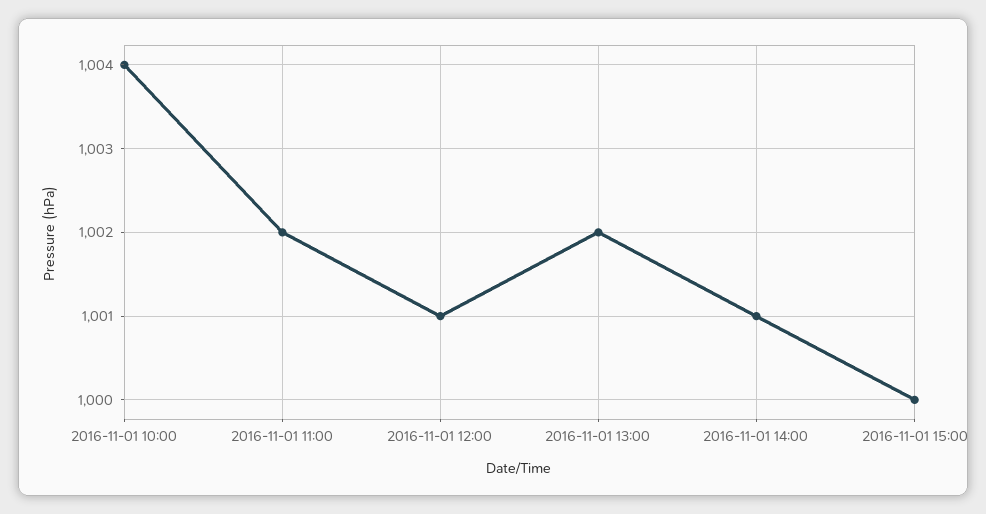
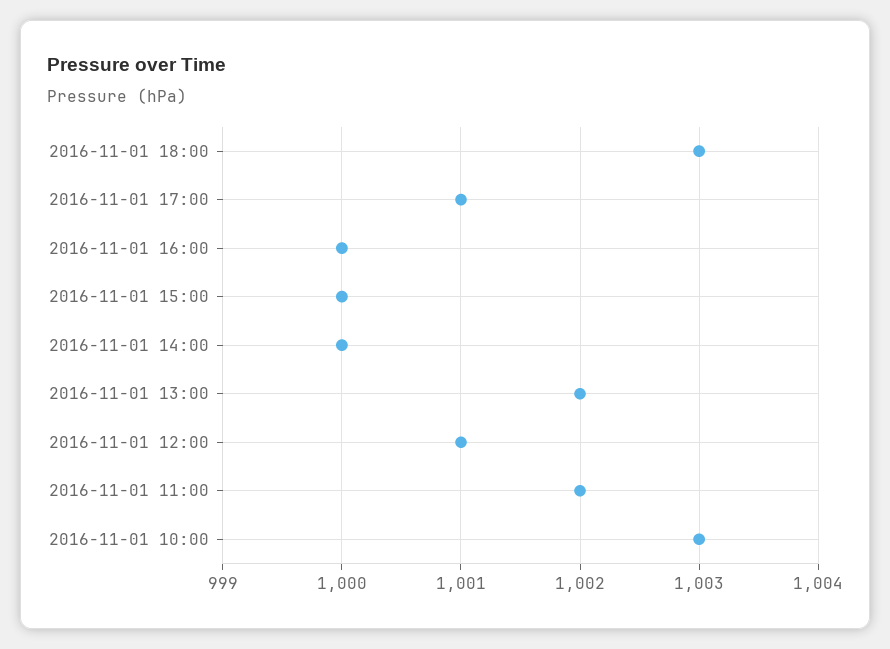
2016-11-01 10:00: 1004 -> 1003
2016-11-01 14:00: 1001 -> 1000
2016-11-01 18:00: none -> 1003
2016-11-01 17:00: none -> 1001
2016-11-01 16:00: none -> 1000

